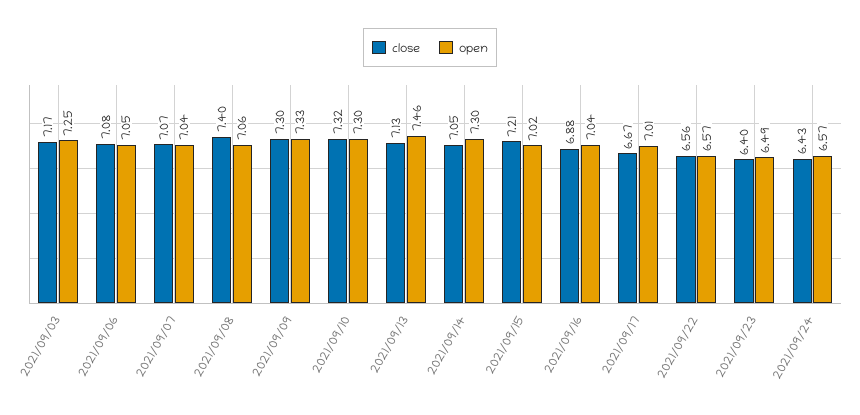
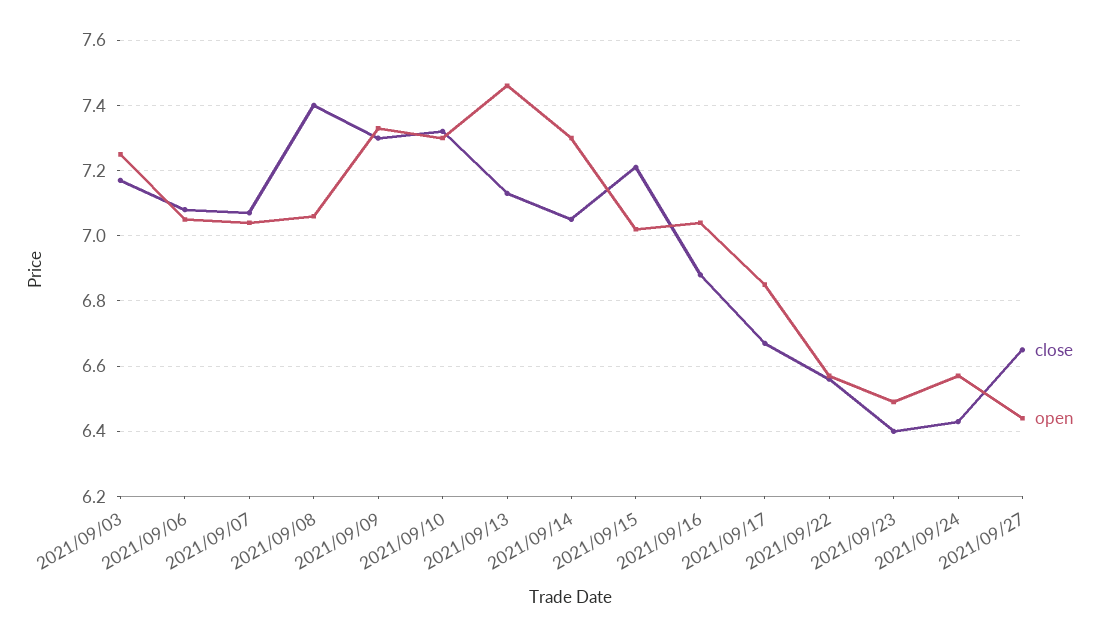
open, 2021/09/17: 7.01 -> 6.85
close, 2021/09/27: none -> 6.65
open, 2021/09/27: none -> 6.45

